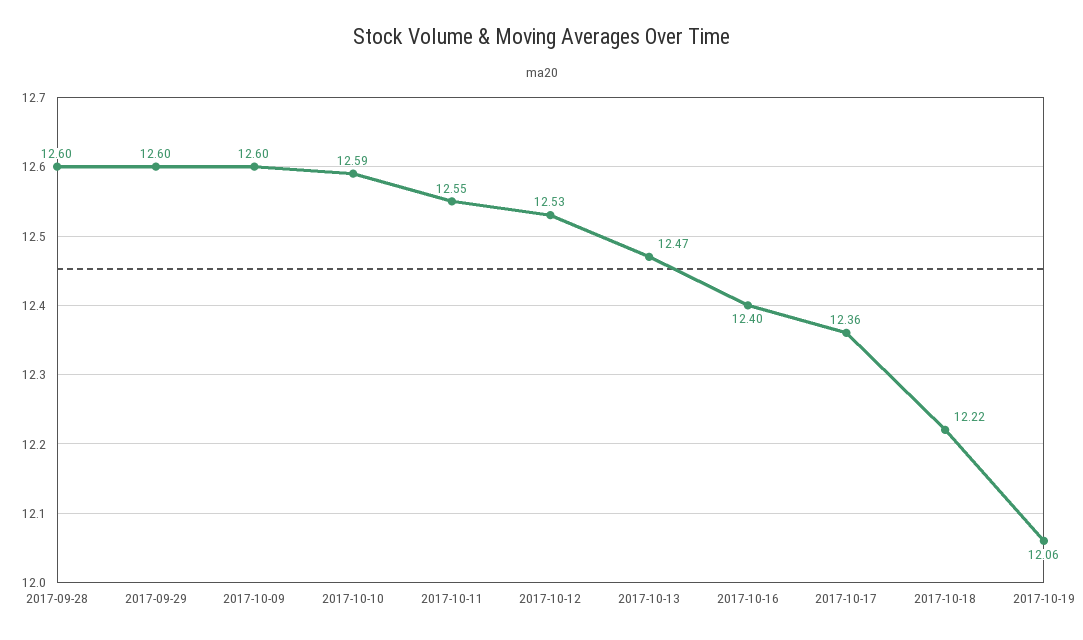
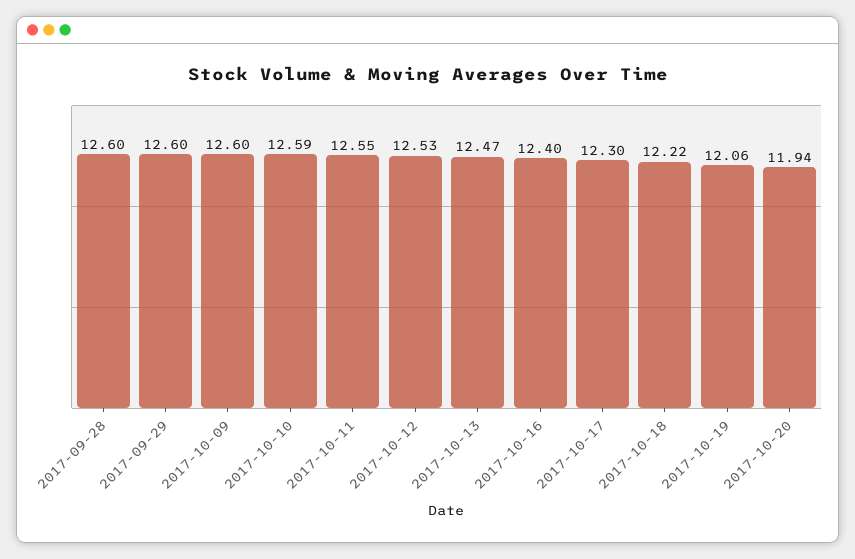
2017-10-17: 12.36 -> 12.3
2017-10-20: none -> 11.94

